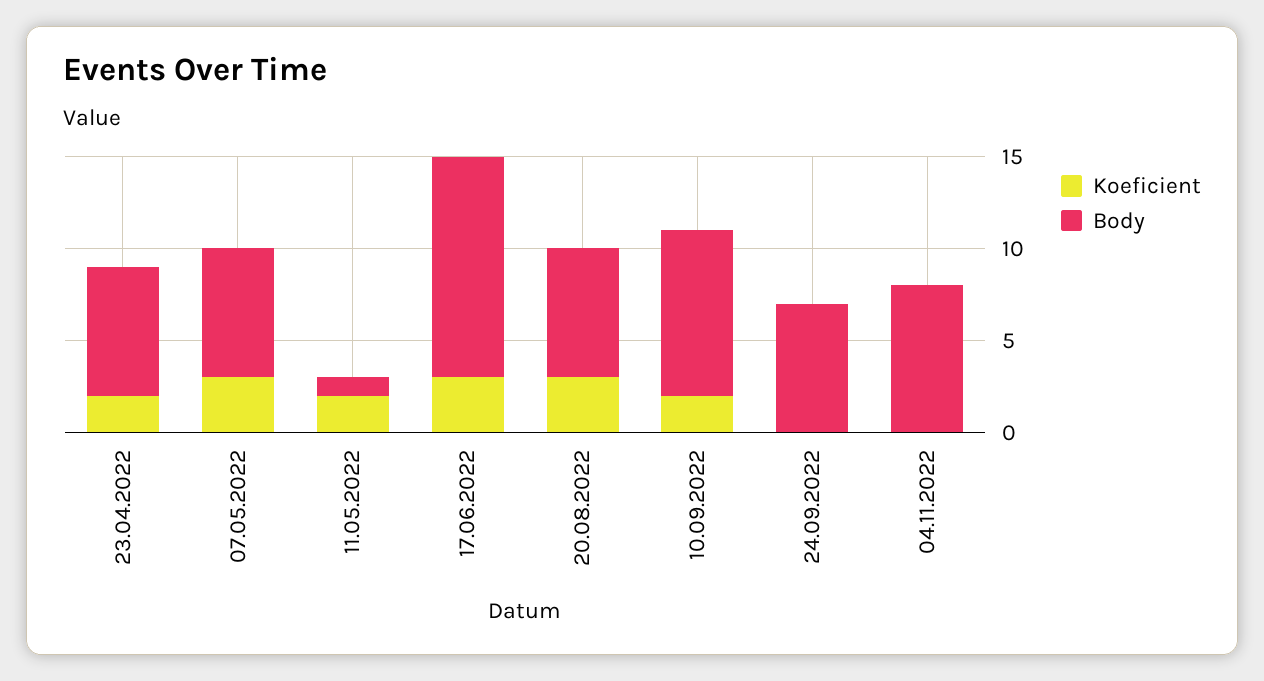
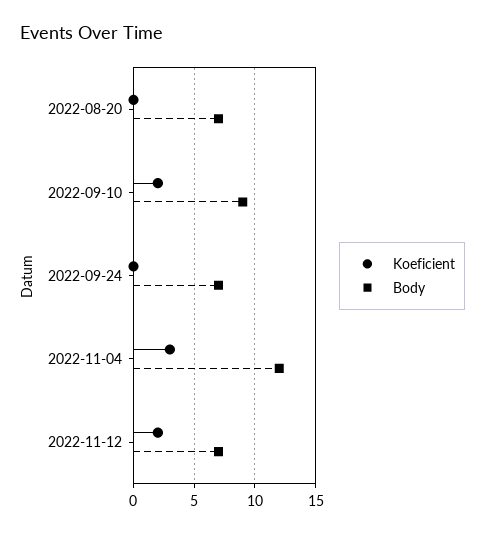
Koeficient, 23.04.2022: 2 -> none
Body, 23.04.2022: 7 -> none
Koeficient, 07.05.2022: 3 -> none
Body, 07.05.2022: 7 -> none
Koeficient, 11.05.2022: 2 -> none
Body, 11.05.2022: 1 -> none
Koeficient, 17.06.2022: 3 -> none
Body, 17.06.2022: 12 -> none
Koeficient, 20.08.2022: 3 -> 0
Koeficient, 04.11.2022: 0 -> 3
Body, 04.11.2022: 8 -> 12
Koeficient, 2022-11-12: none -> 2
Body, 2022-11-12: none -> 7

